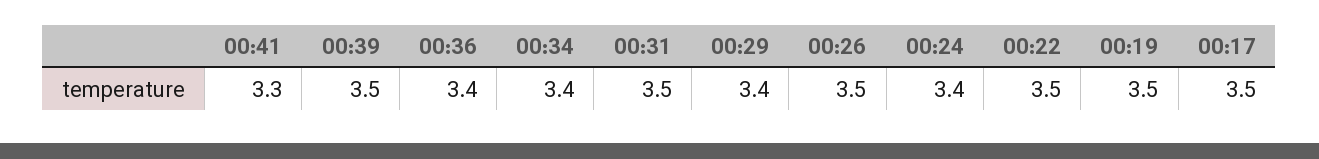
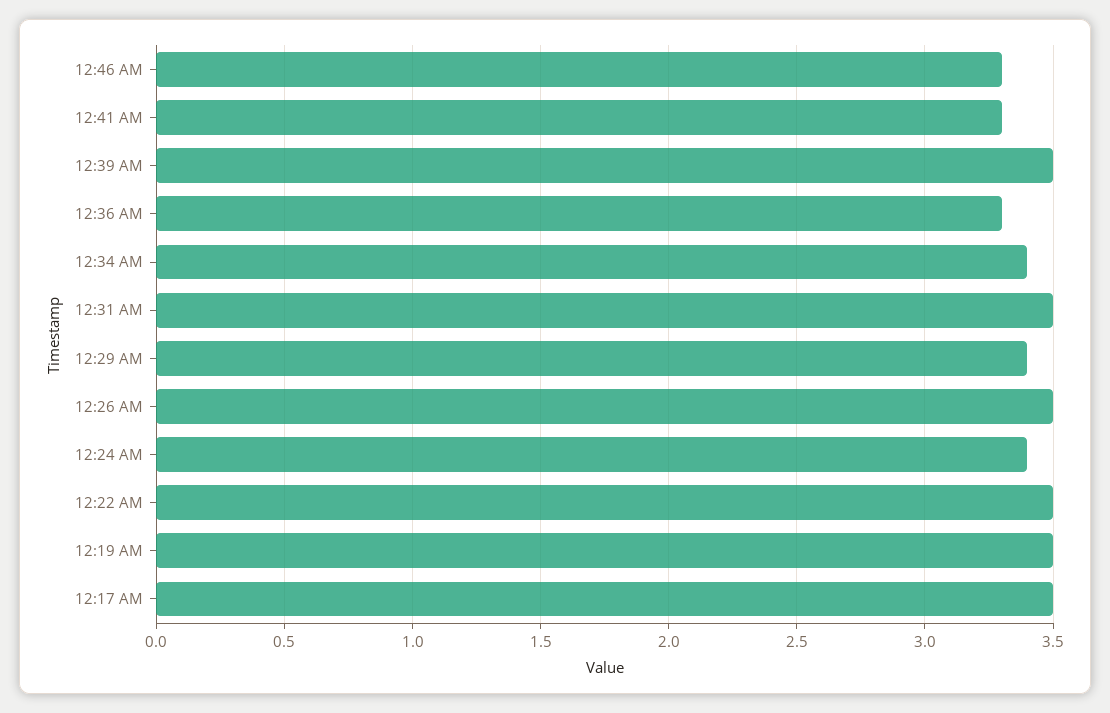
00:36: 3.4 -> 3.3
12:46 AM: none -> 3.3

